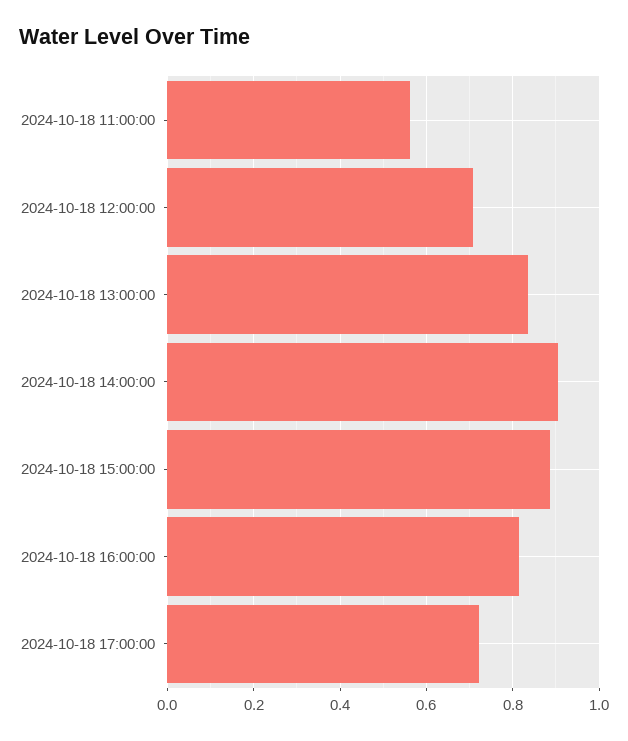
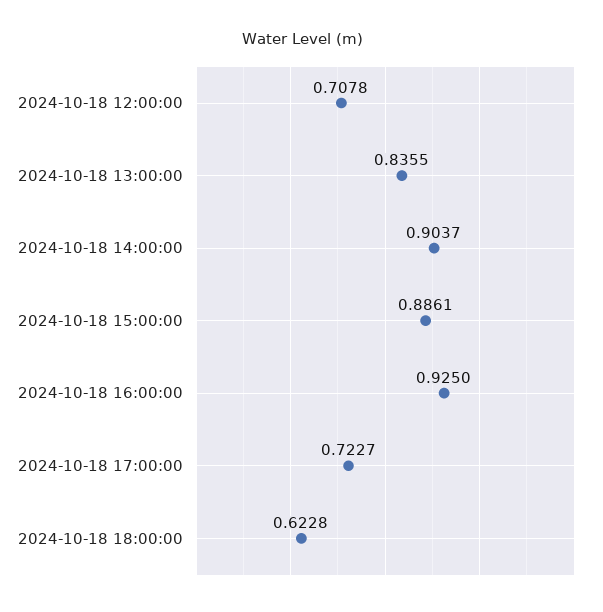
2024-10-18 11:00:00: 0.56 -> none
2024-10-18 16:00:00: 0.82 -> 0.925
2024-10-18 18:00:00: none -> 0.6228

